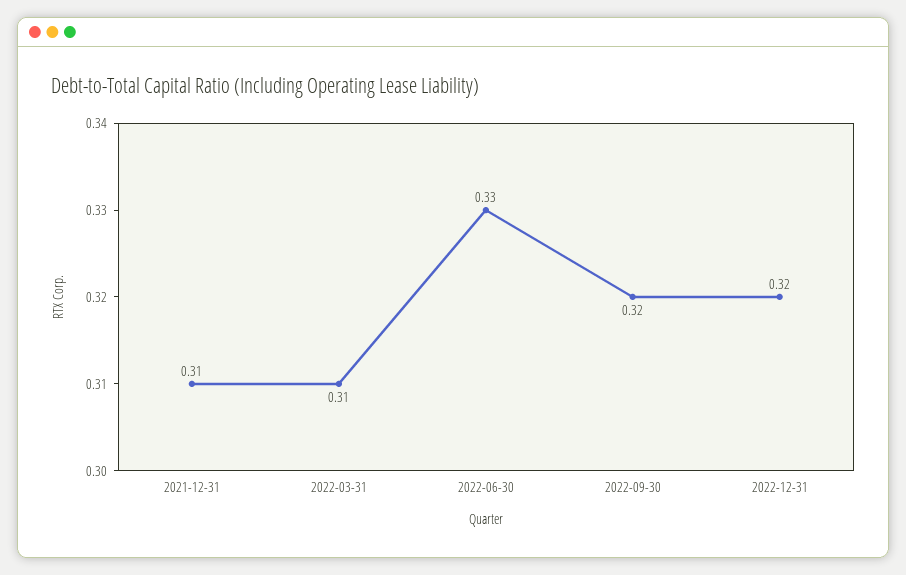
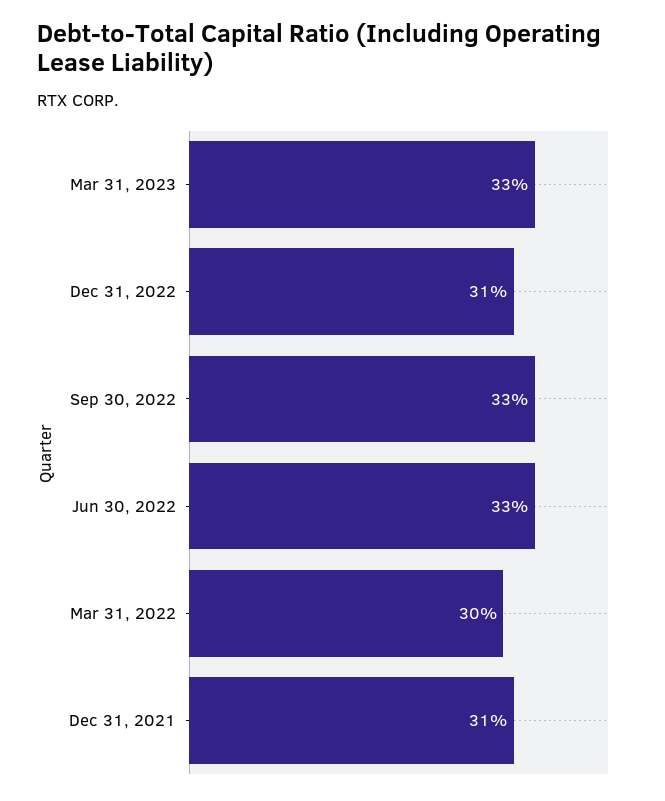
2022-03-31: 0.31 -> 0.3
2022-09-30: 0.32 -> 0.33
2022-12-31: 0.32 -> 0.31
Mar 31, 2023: none -> 0.33

